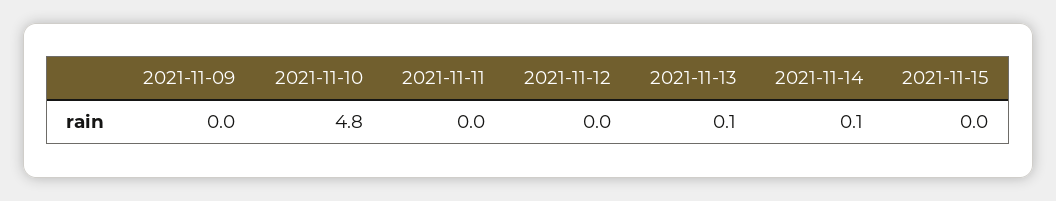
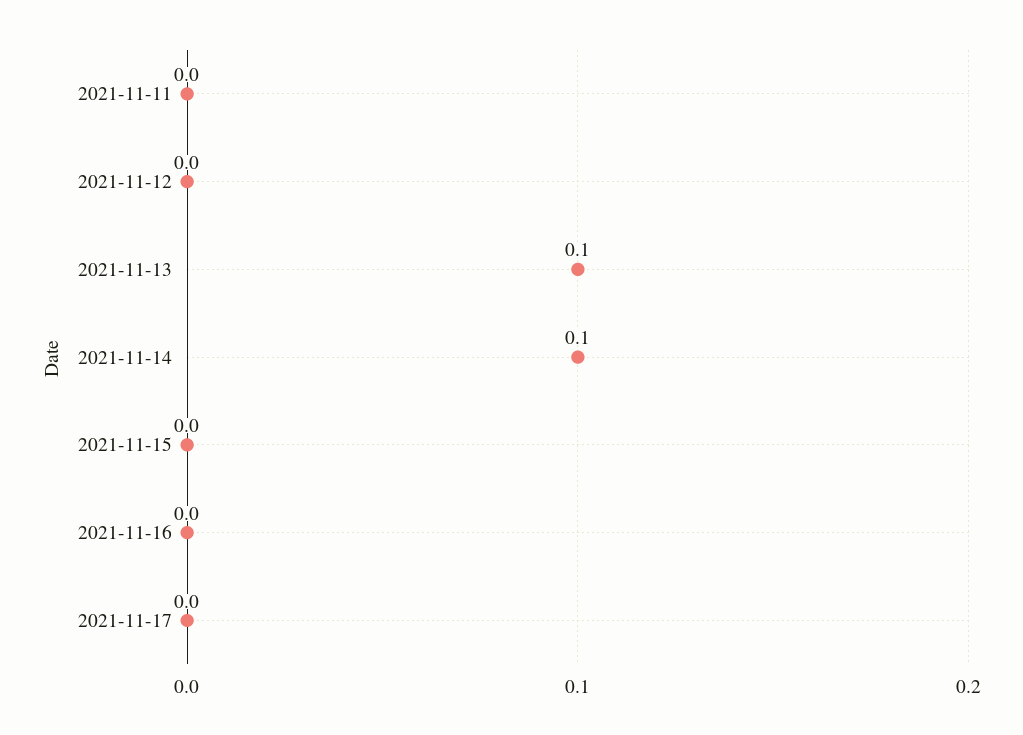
2021-11-09: 0 -> none
2021-11-10: 4.8 -> none
2021-11-16: none -> 0
2021-11-17: none -> 0

